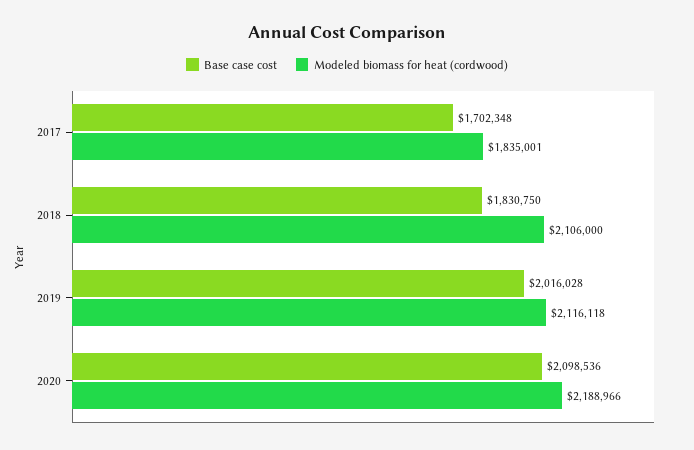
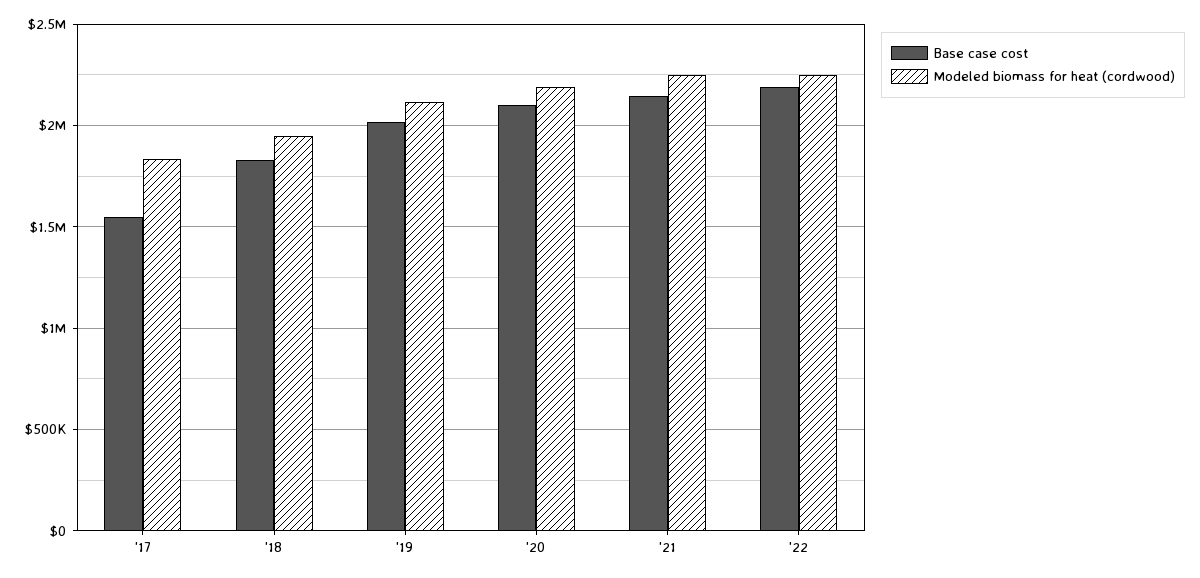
Base case cost, 2017: 1702348 -> 1550000
Modeled biomass for heat (cordwood), 2018: 2106000 -> 1950000
Base case cost, '21: none -> 2150000
Modeled biomass for heat (cordwood), '21: none -> 2250000
Base case cost, '22: none -> 2200000
Modeled biomass for heat (cordwood), '22: none -> 2250000

